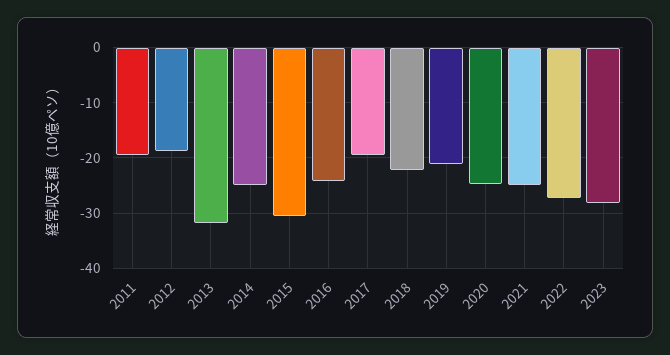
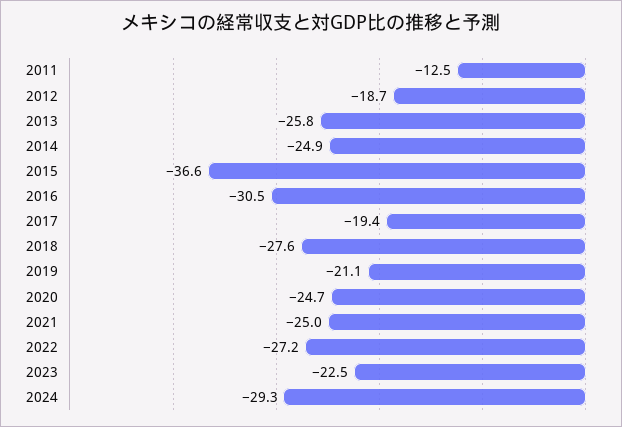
2011: -20 -> -12.5
2013: -32 -> -25.8
2015: -30 -> -36.6
2016: -24 -> -30.5
2018: -22 -> -27.6
2023: -28 -> -22.5
2024: none -> -29.3

